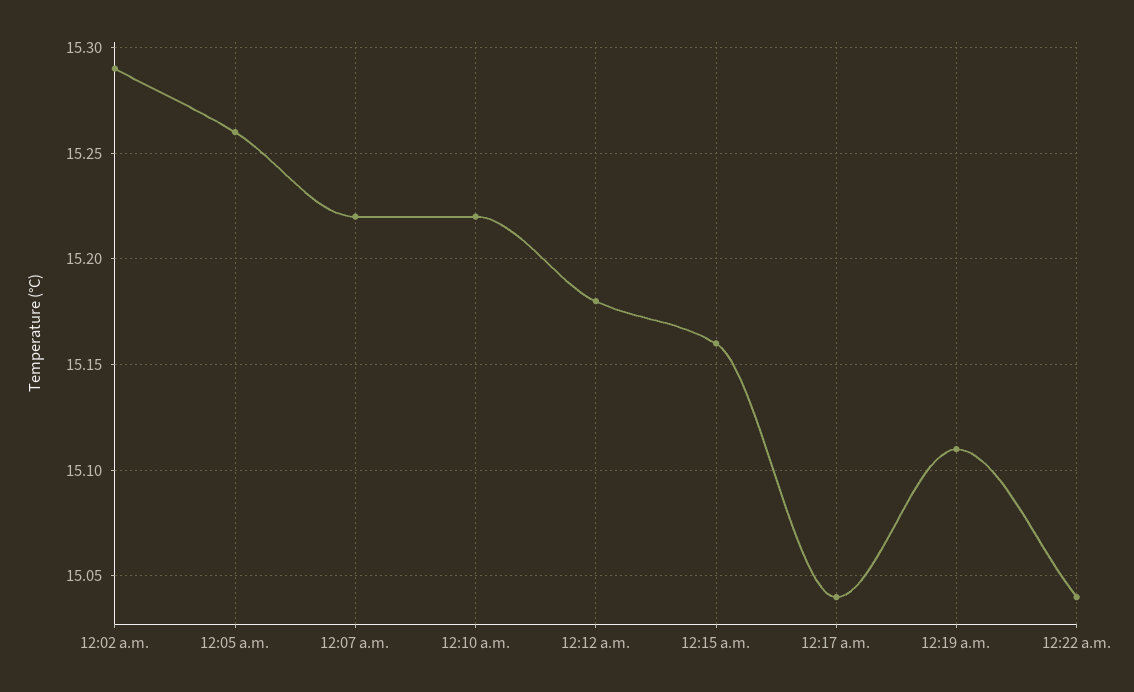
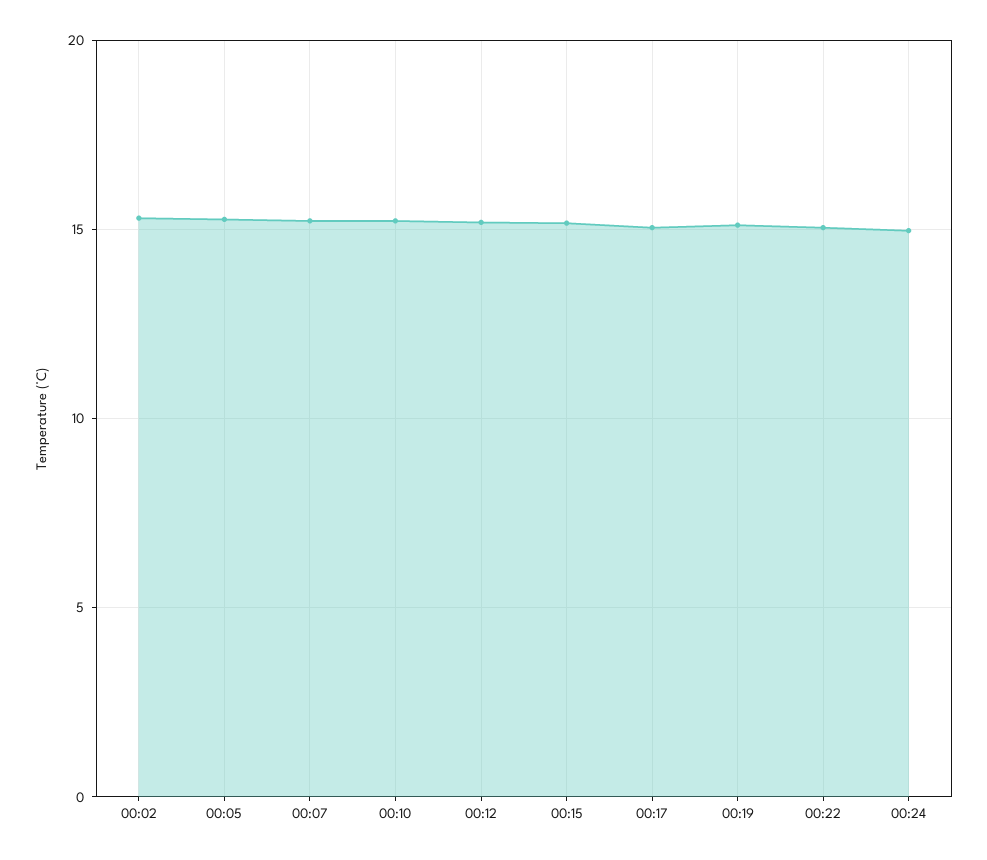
00:24: none -> 15

